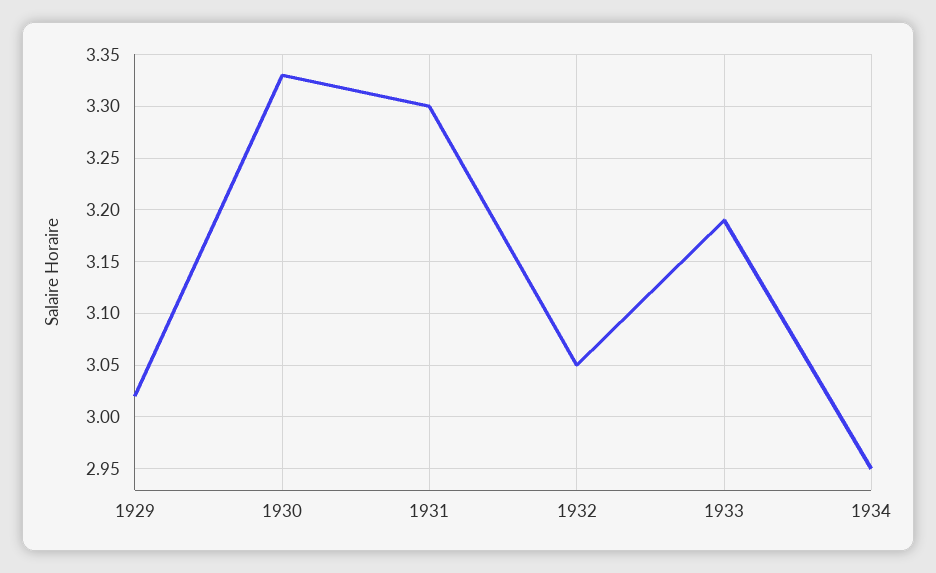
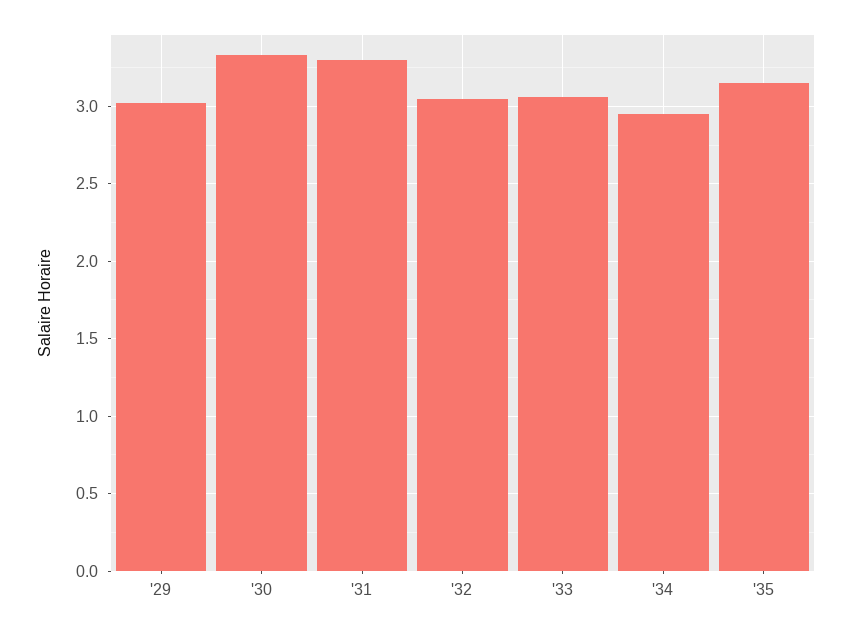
1933: 3.19 -> 3.05
'35: none -> 3.15

